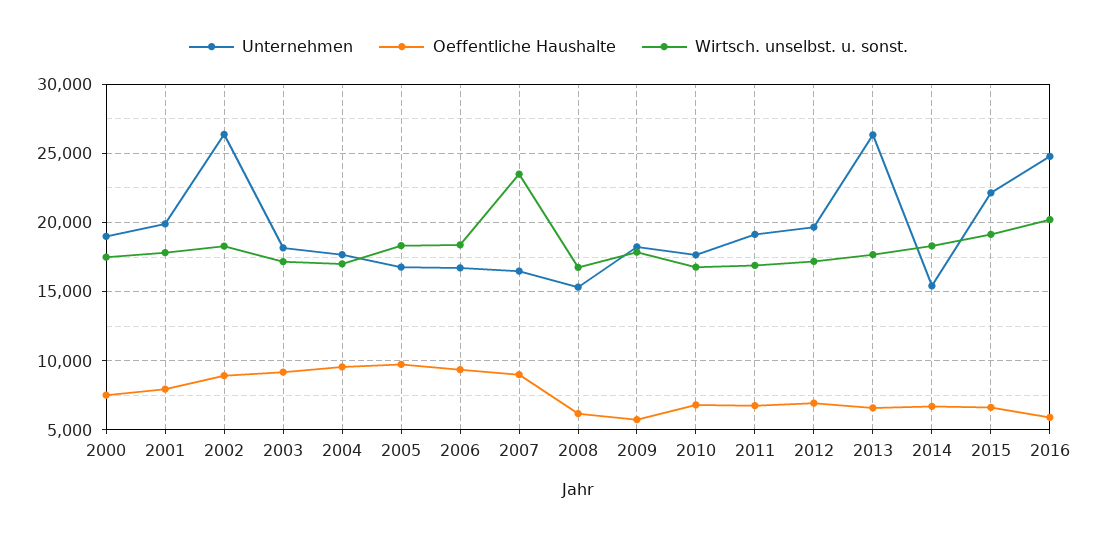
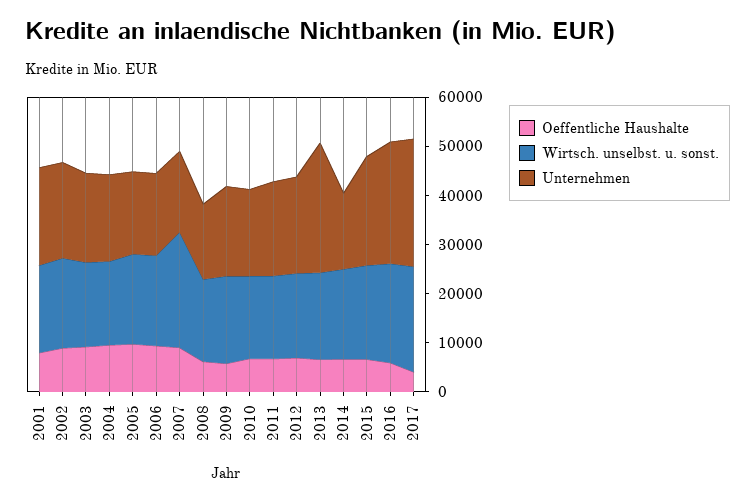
Unternehmen, 2000: 19000 -> none
Oeffentliche Haushalte, 2000: 7500 -> none
Wirtsch. unselbst. u. sonst., 2000: 17500 -> none
Unternehmen, 2002: 26500 -> 20000
Oeffentliche Haushalte, 2017: none -> 4000
Wirtsch. unselbst. u. sonst., 2017: none -> 22000
Unternehmen, 2017: none -> 26000

